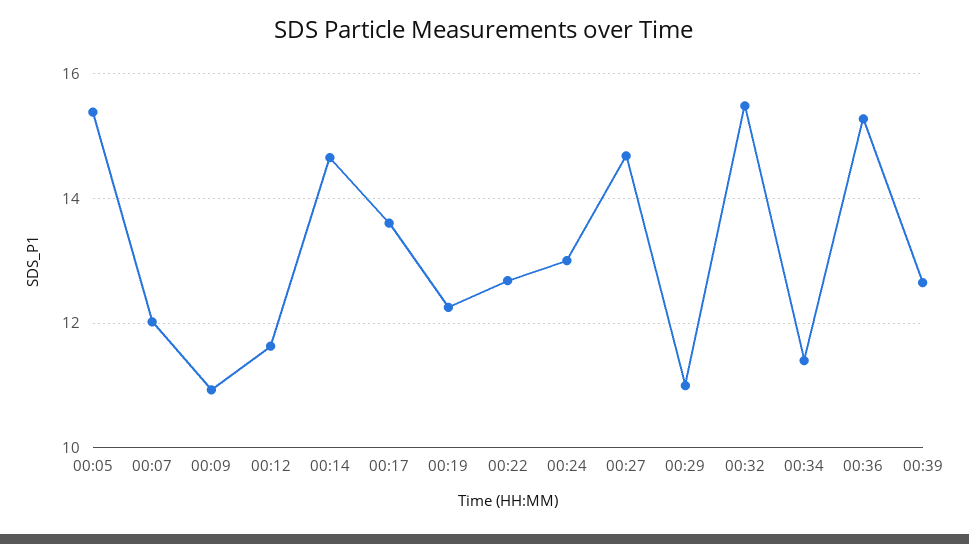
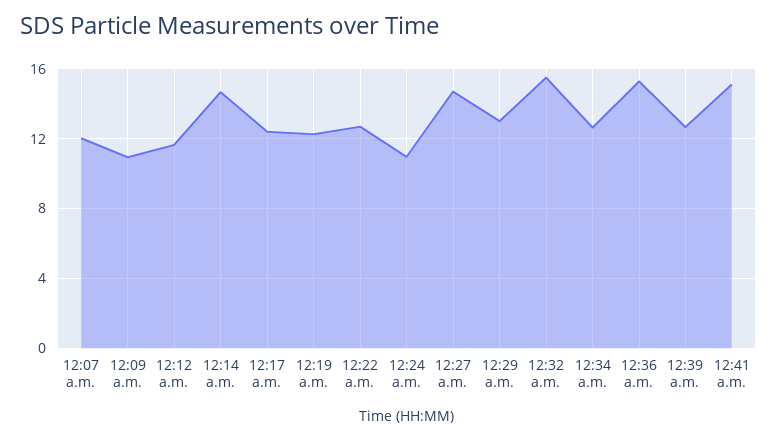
00:05: 15.4 -> none
00:17: 13.6 -> 12.5
00:24: 13 -> 11
00:29: 11 -> 13
00:34: 11.4 -> 12.5
12:41 a.m.: none -> 15

